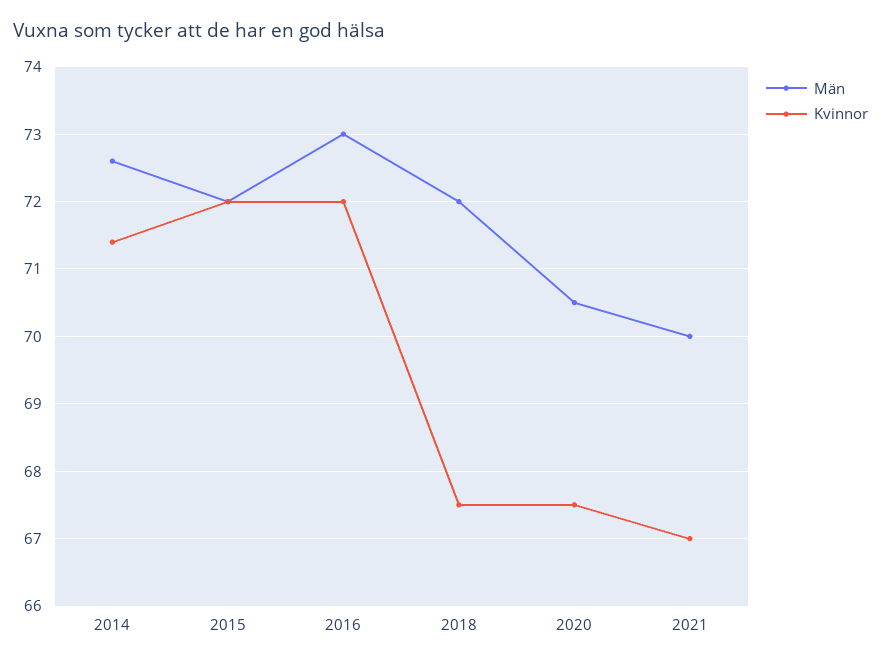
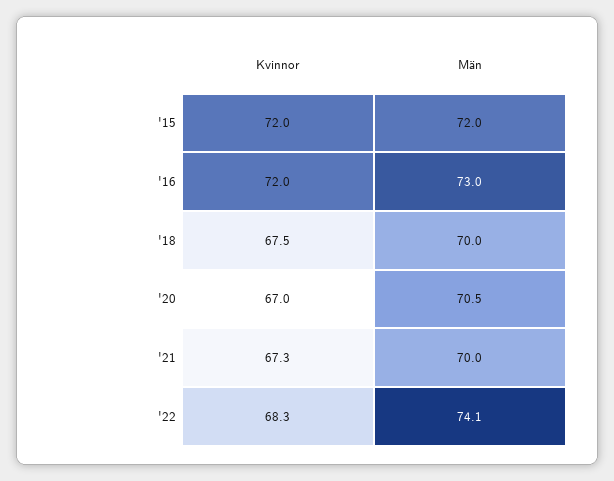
Män, 2014: 72.6 -> none
Kvinnor, 2014: 71.4 -> none
Män, 2018: 72 -> 70
Kvinnor, 2020: 67.5 -> 67
Kvinnor, 2021: 67 -> 67.3
Kvinnor, '22: none -> 68.3
Män, '22: none -> 74.1

